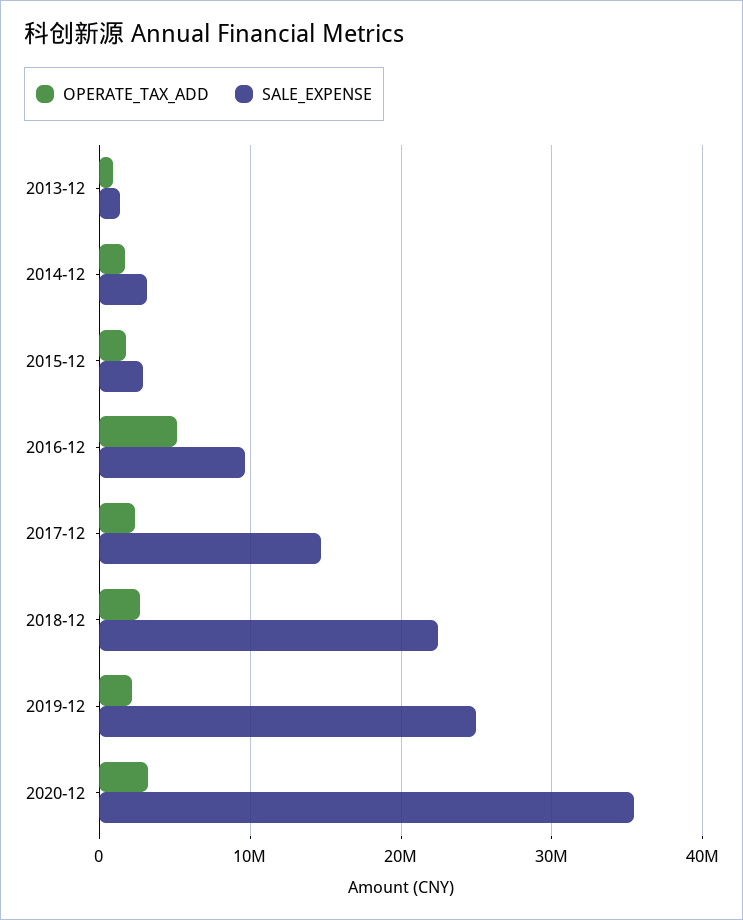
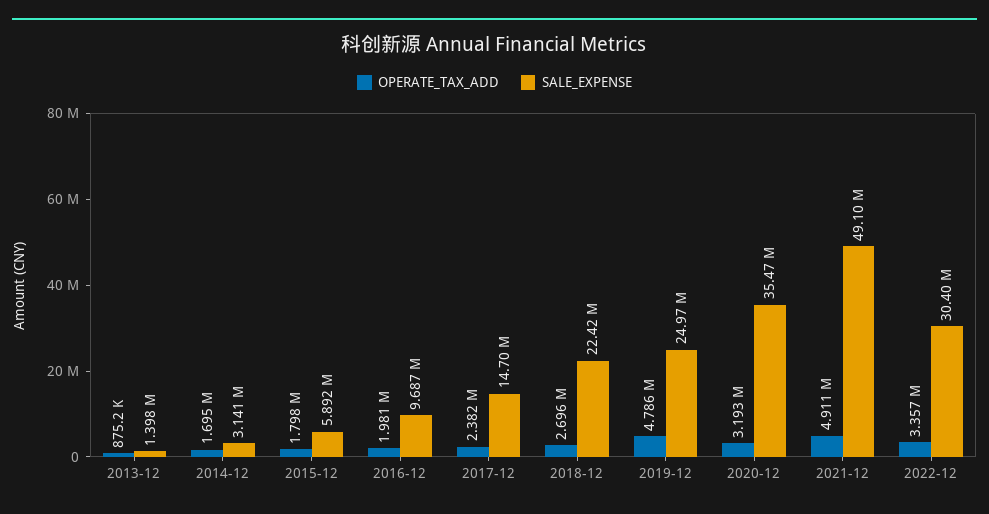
SALE_EXPENSE, 2015-12: 3000000 -> 5892000
OPERATE_TAX_ADD, 2016-12: 5000000 -> 1981000
OPERATE_TAX_ADD, 2019-12: 2000000 -> 4786000
OPERATE_TAX_ADD, 2021-12: none -> 4911000
SALE_EXPENSE, 2021-12: none -> 49100000
OPERATE_TAX_ADD, 2022-12: none -> 3357000
SALE_EXPENSE, 2022-12: none -> 30400000

